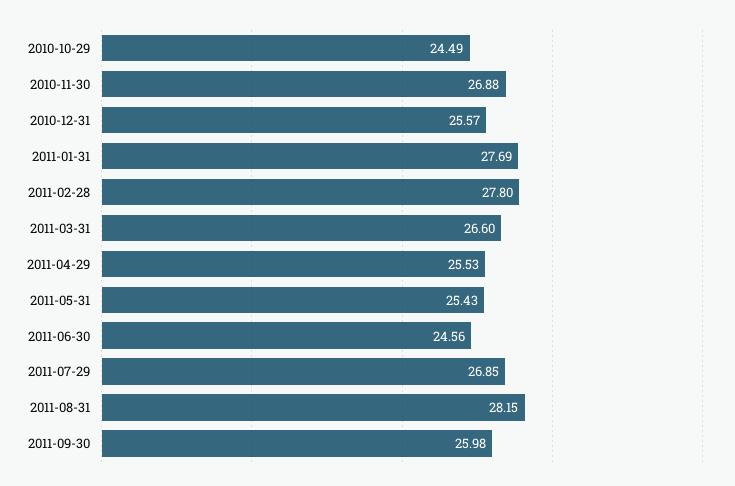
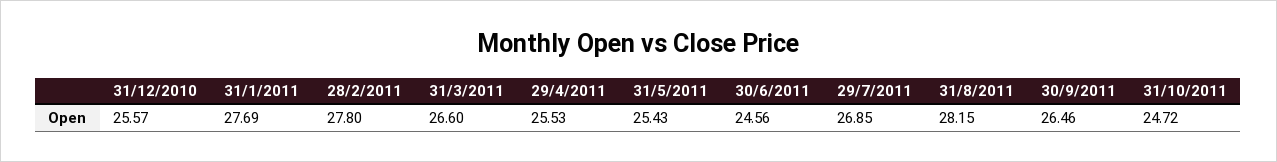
2010-10-29: 24.49 -> none
2010-11-30: 26.88 -> none
2011-09-30: 25.98 -> 26.46
31/10/2011: none -> 24.72

